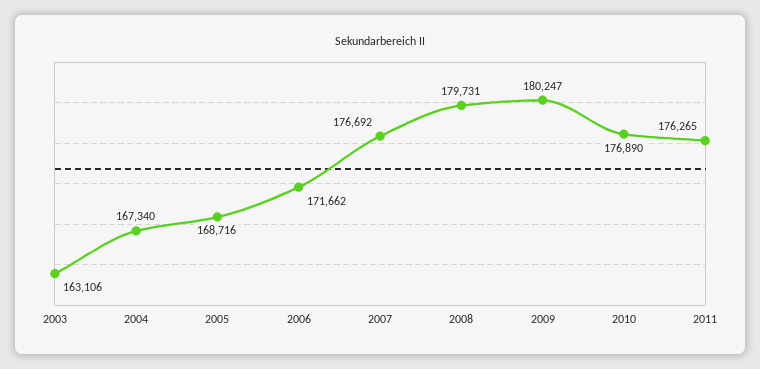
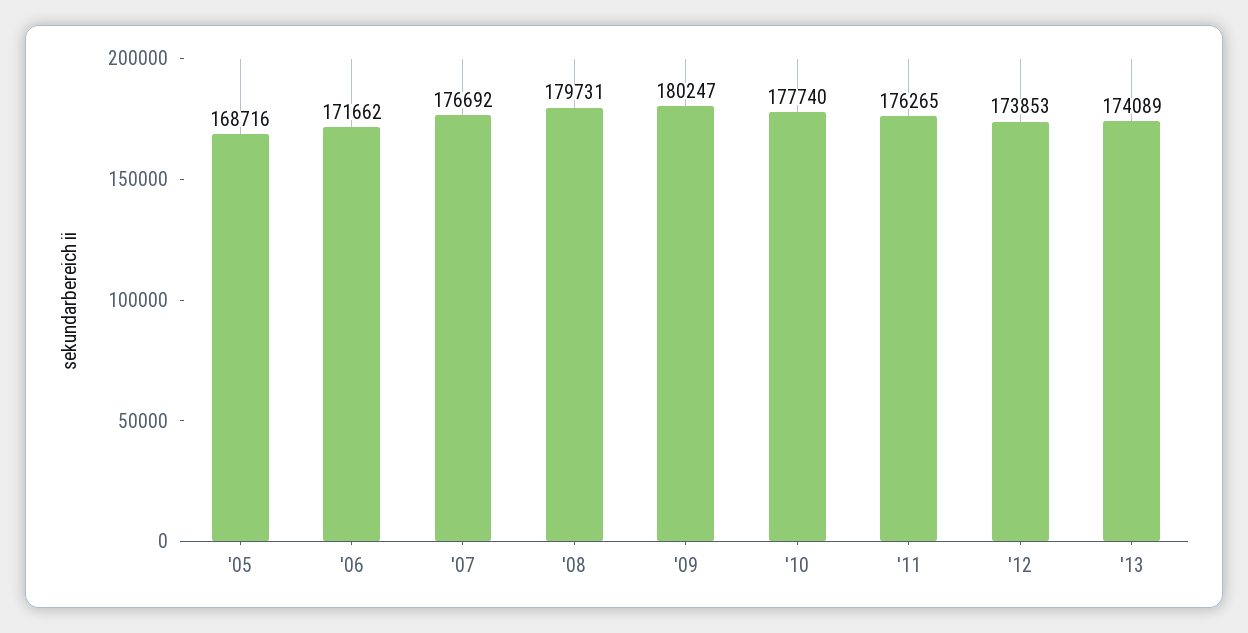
2003: 163106 -> none
2004: 167340 -> none
2010: 176890 -> 177740
'12: none -> 173853
'13: none -> 174089

